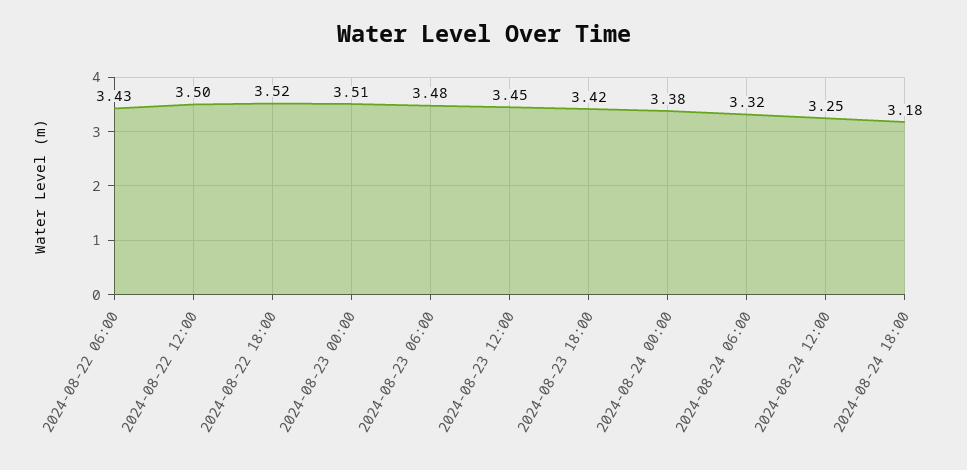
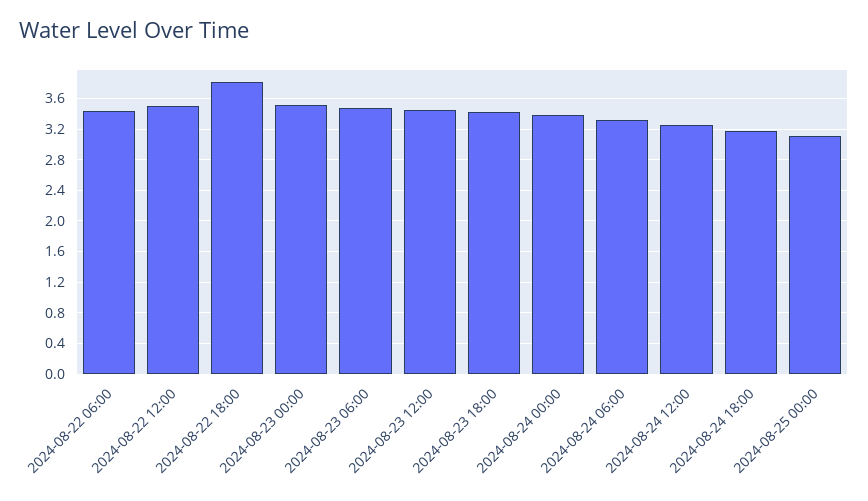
2024-08-22 18:00: 3.52 -> 3.8
2024-08-25 00:00: none -> 3.1

